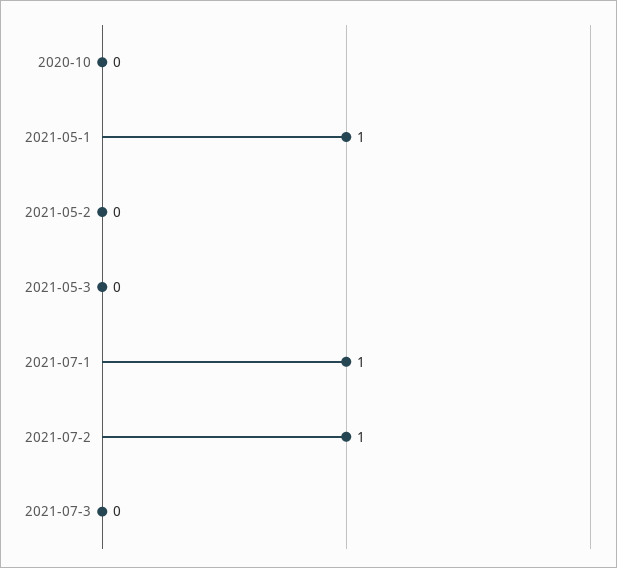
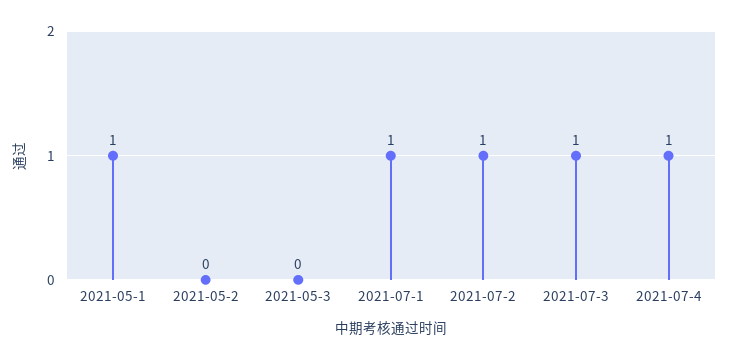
2020-10: 0 -> none
2021-07-3: 0 -> 1
2021-07-4: none -> 1

